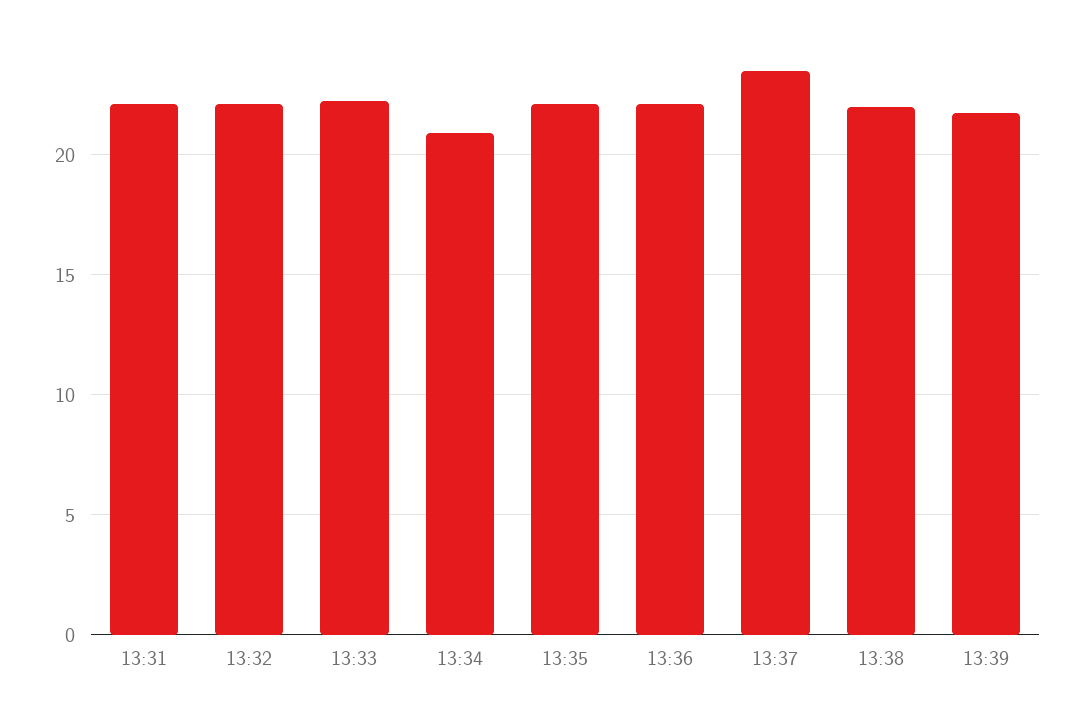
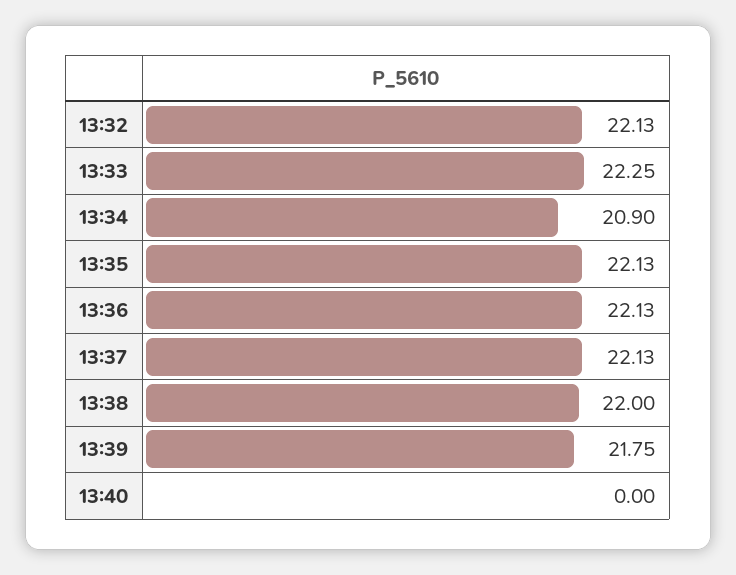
13:31: 22 -> none
13:37: 23.5 -> 22.13
13:40: none -> 0

